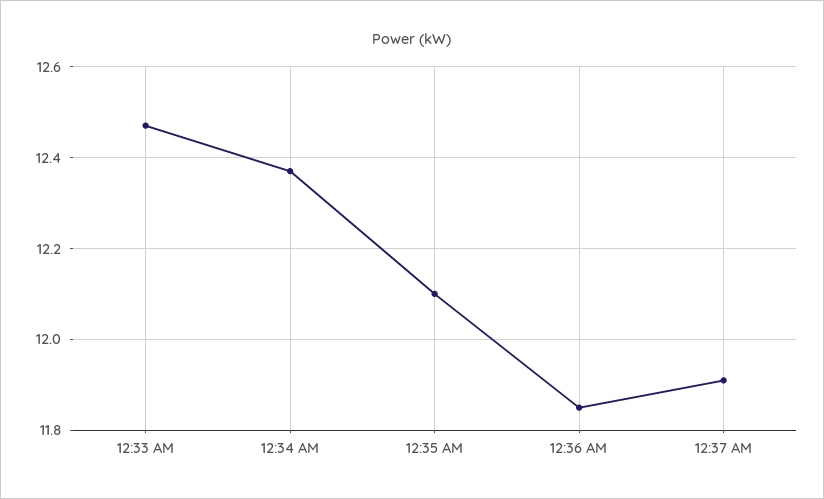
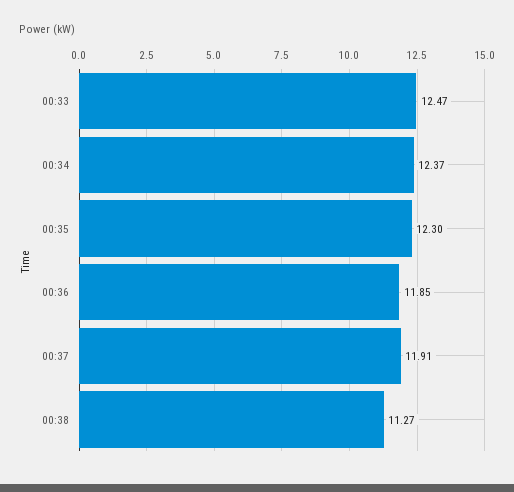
12:35 AM: 12.1 -> 12.3
00:38: none -> 11.27

